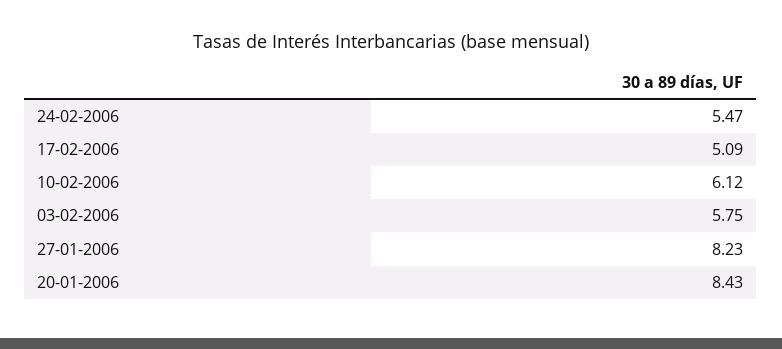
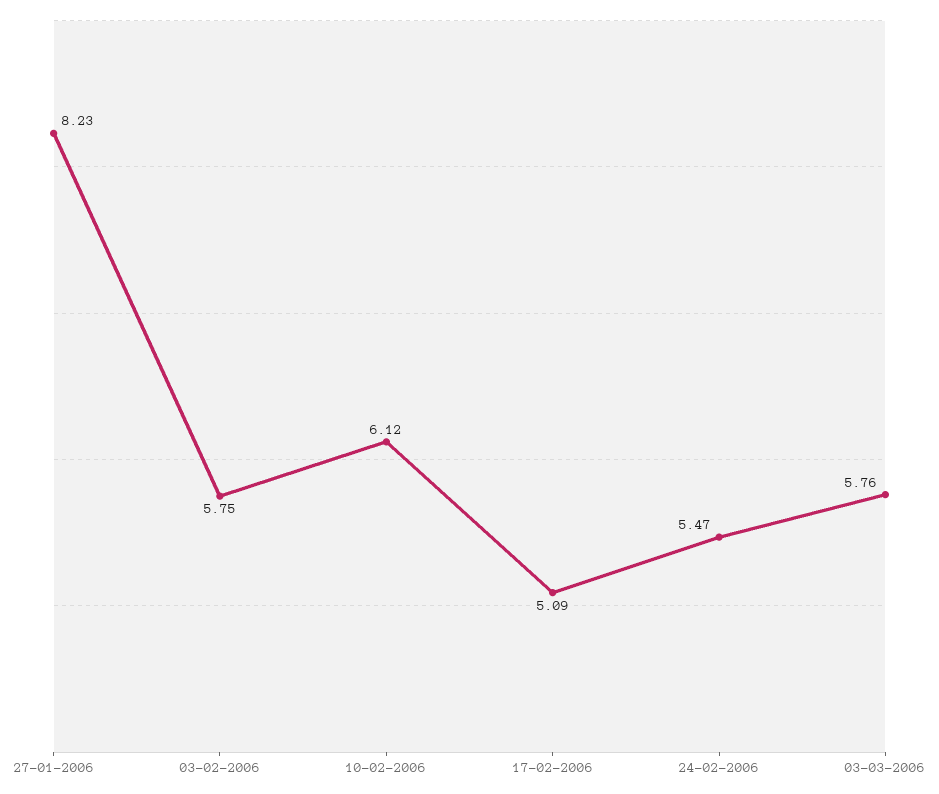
20-01-2006: 8.43 -> none
03-03-2006: none -> 5.76

